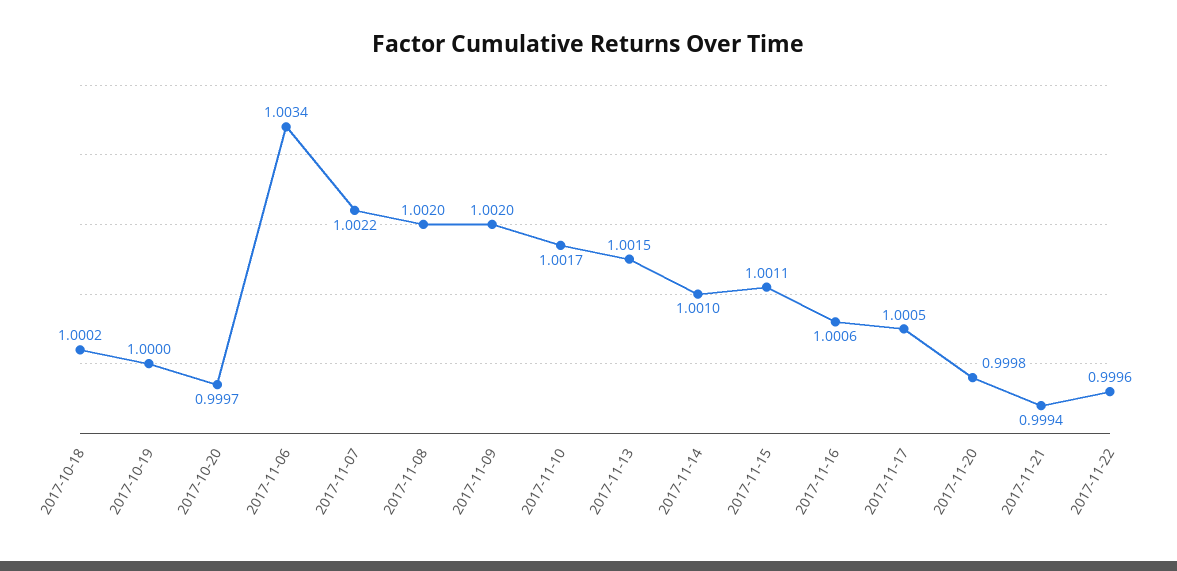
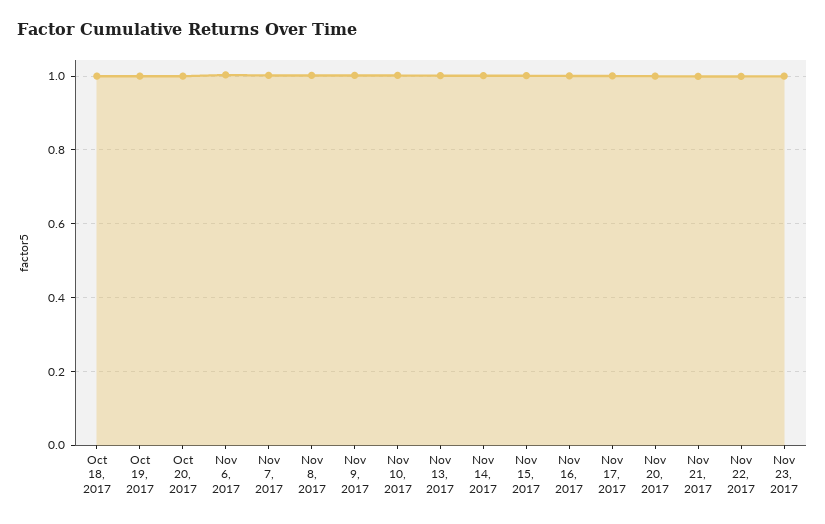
Nov 23, 2017: none -> 1

